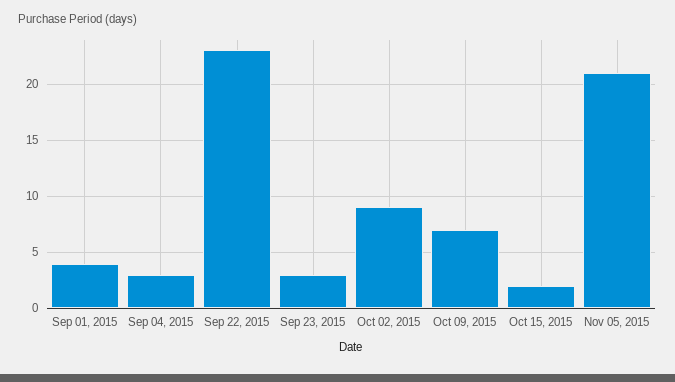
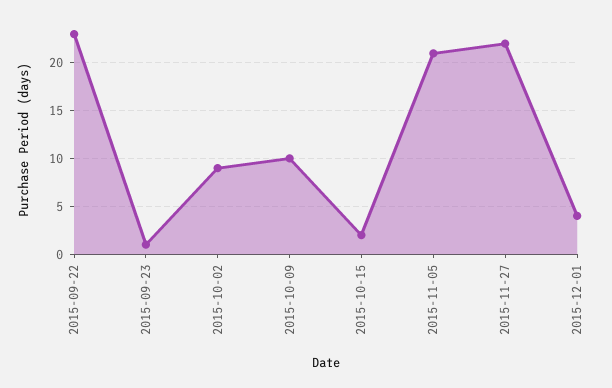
Sep 01, 2015: 4 -> none
Sep 04, 2015: 3 -> none
Sep 23, 2015: 3 -> 1
Oct 09, 2015: 7 -> 10
2015-11-27: none -> 22
2015-12-01: none -> 4

